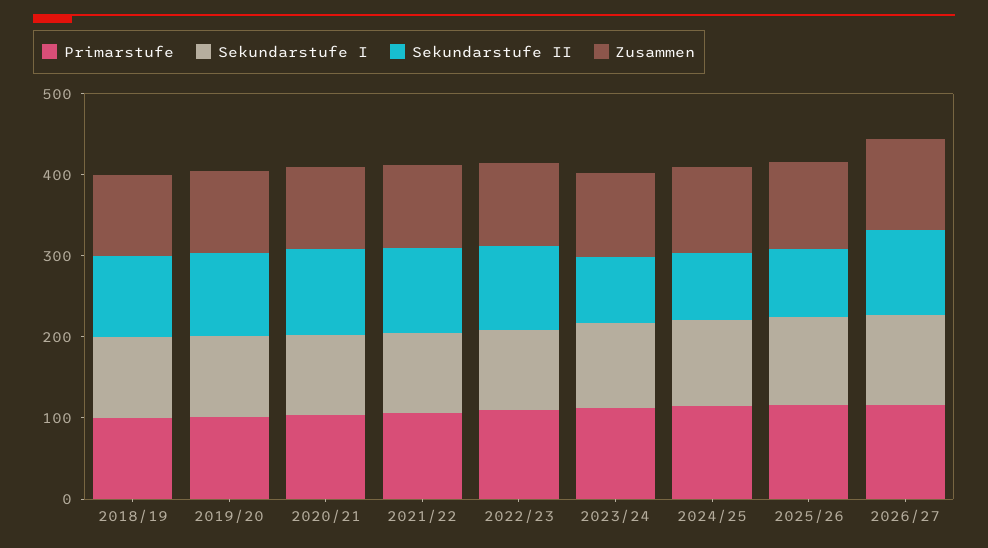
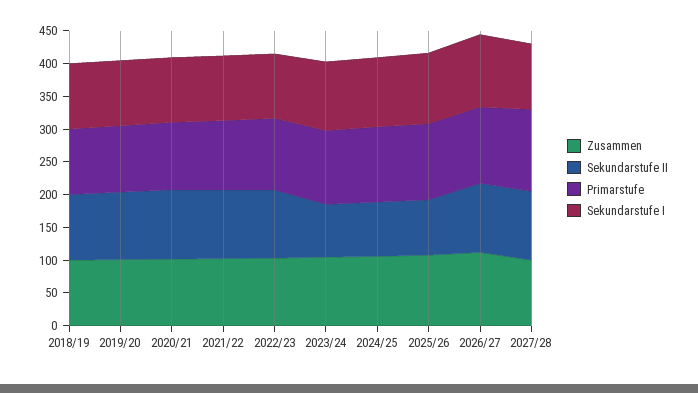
Zusammen, 2027/28: none -> 100
Sekundarstufe II, 2027/28: none -> 100
Primarstufe, 2027/28: none -> 125
Sekundarstufe I, 2027/28: none -> 100

